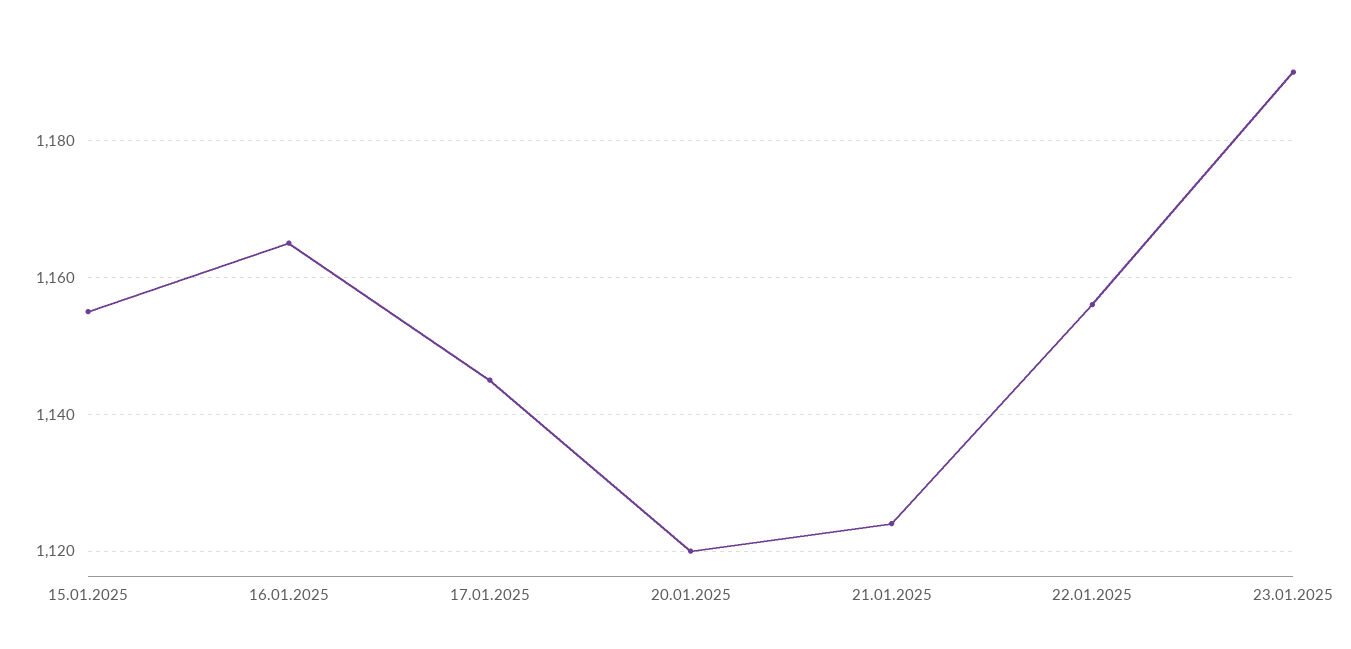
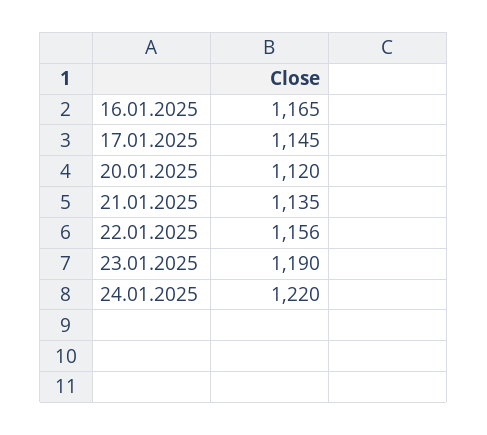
15.01.2025: 1155 -> none
21.01.2025: 1125 -> 1135
24.01.2025: none -> 1220

